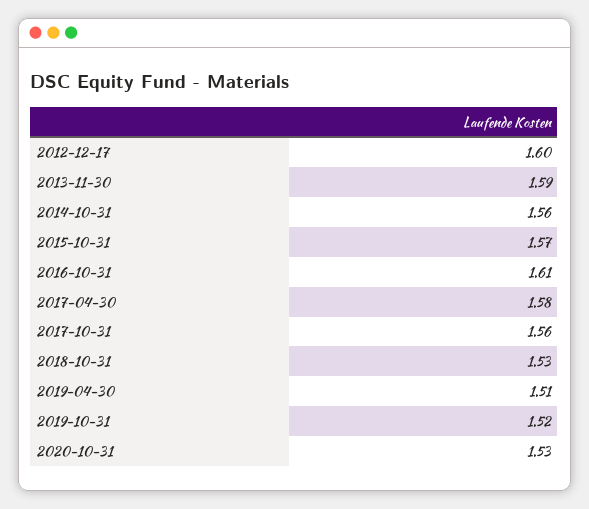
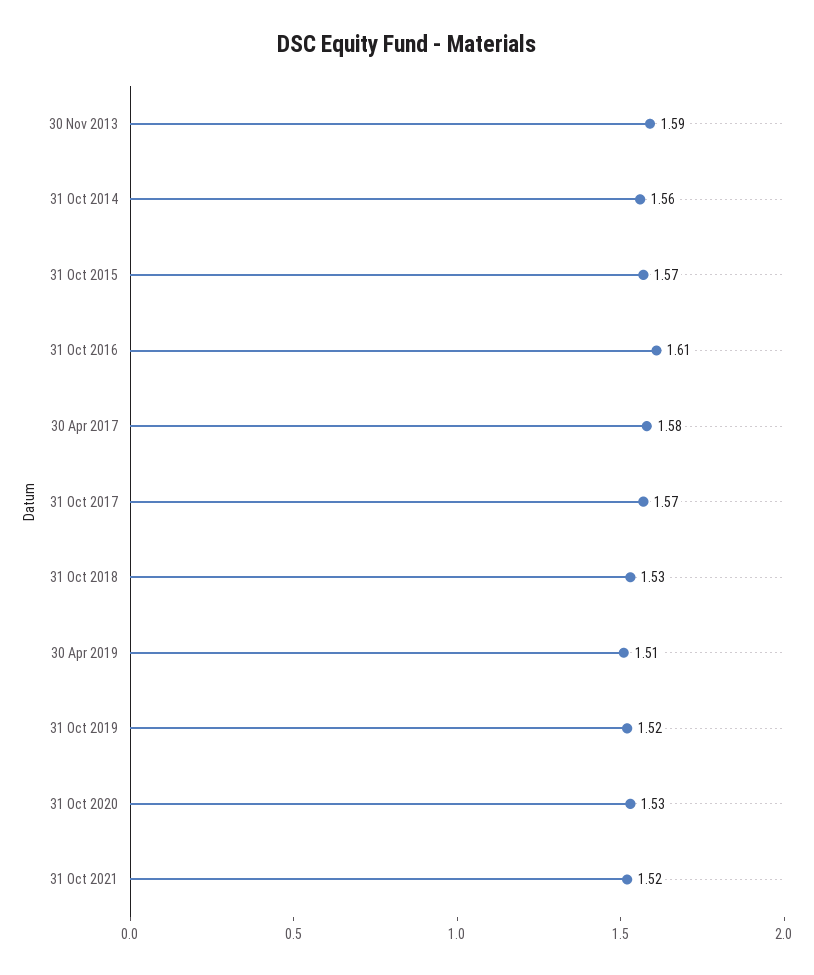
2012-12-17: 1.6 -> none
2017-10-31: 1.56 -> 1.57
31 Oct 2021: none -> 1.52

